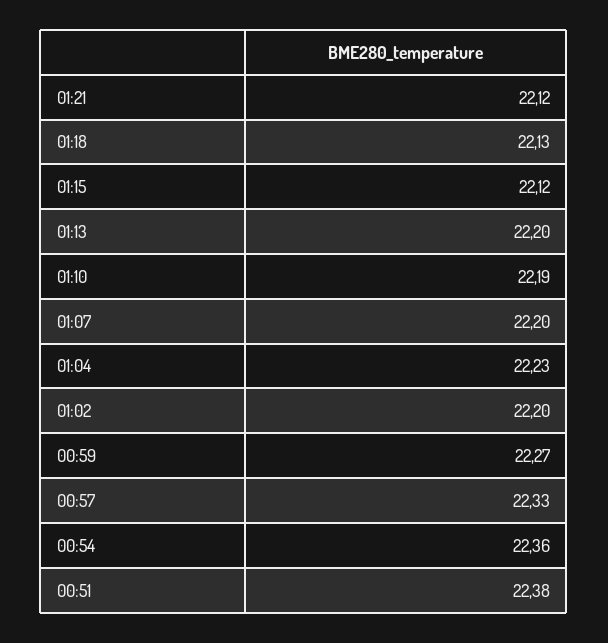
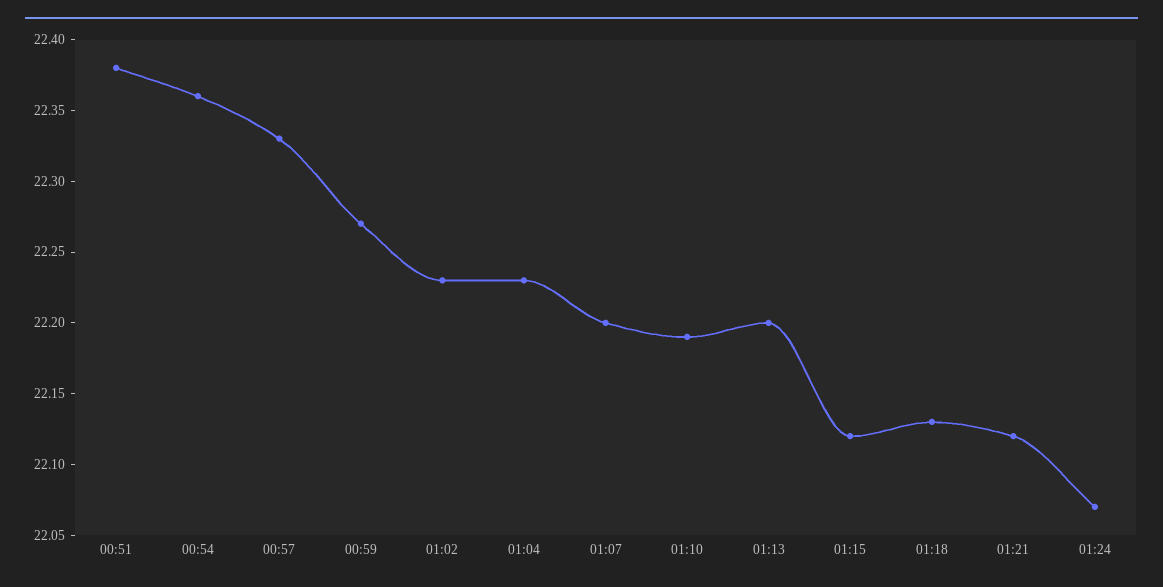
01:02: 22.2 -> 22.23
01:24: none -> 22.07

